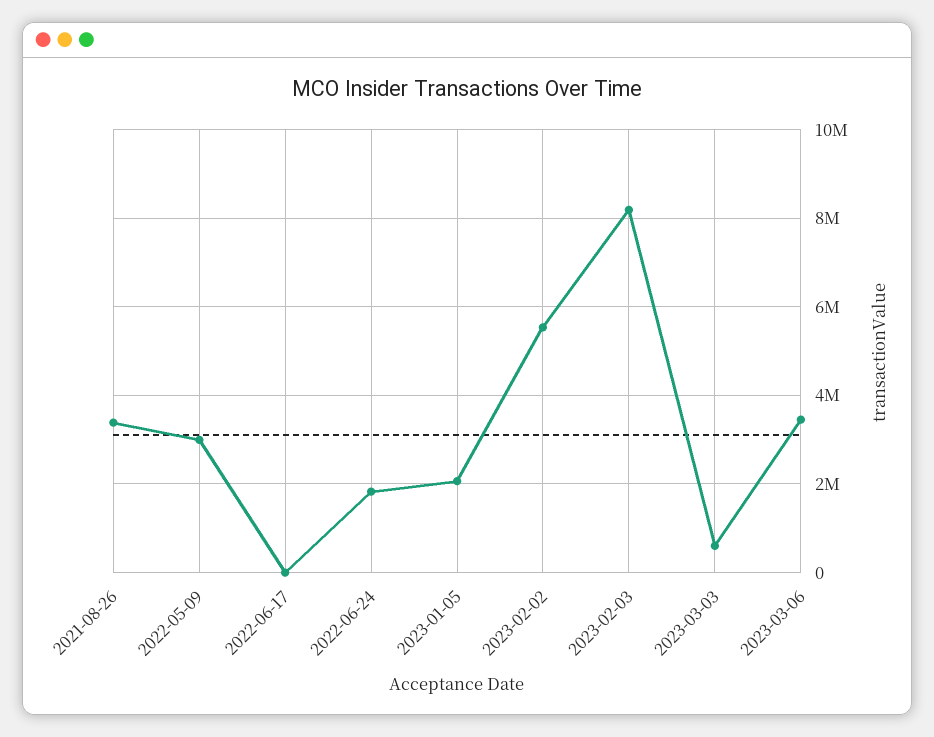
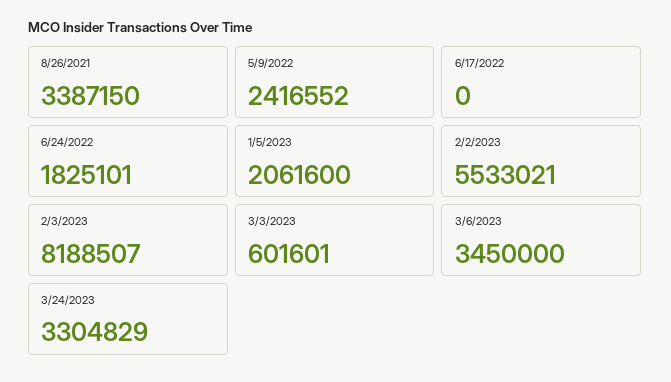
2022-05-09: 3000000 -> 2416552
3/24/2023: none -> 3304829

